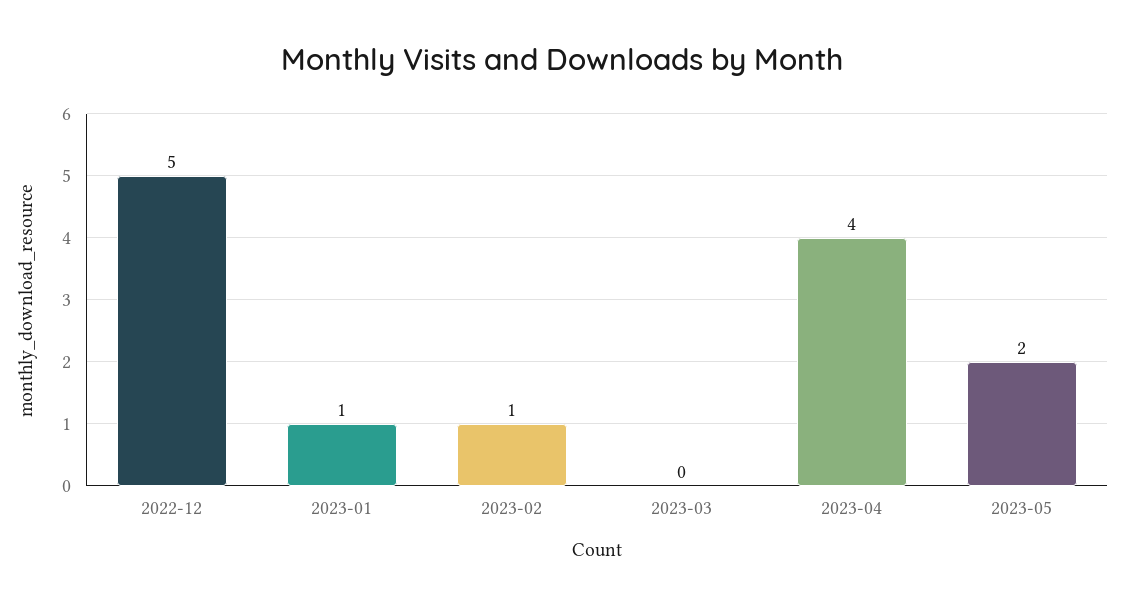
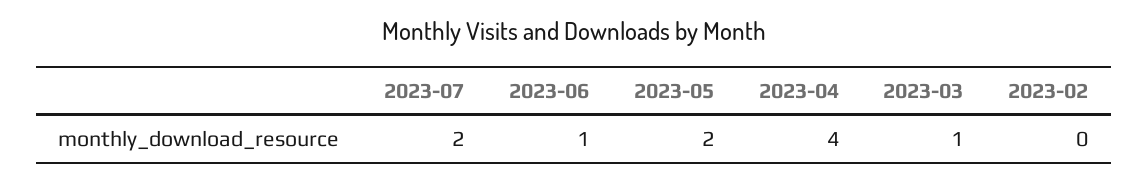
2022-12: 5 -> none
2023-01: 1 -> none
2023-02: 1 -> 0
2023-03: 0 -> 1
2023-07: none -> 2
2023-06: none -> 1

